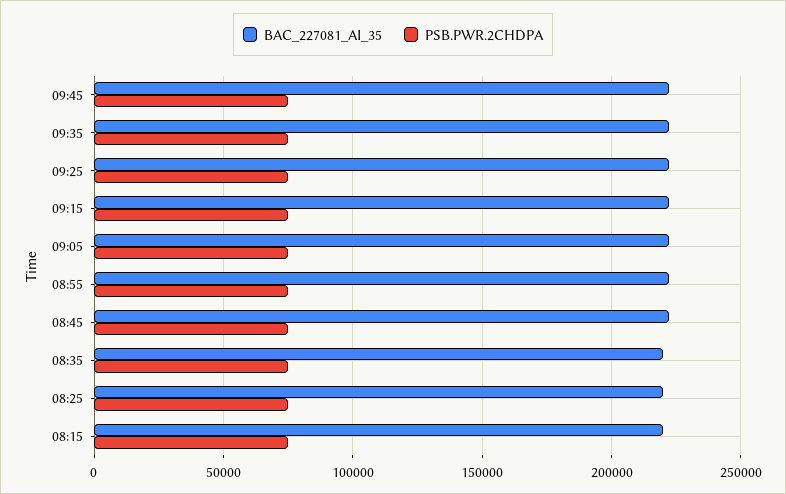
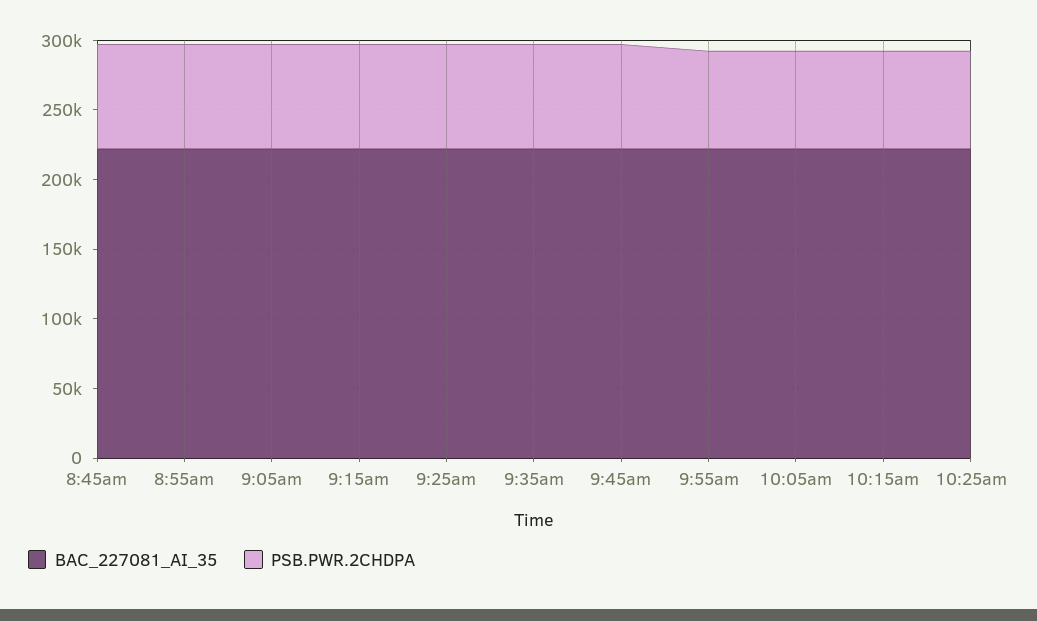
BAC_227081_AI_35, 08:35: 220000 -> none
PSB.PWR.2CHDPA, 08:35: 75000 -> none
BAC_227081_AI_35, 08:25: 220000 -> none
PSB.PWR.2CHDPA, 08:25: 75000 -> none
BAC_227081_AI_35, 08:15: 220000 -> none
PSB.PWR.2CHDPA, 08:15: 75000 -> none
BAC_227081_AI_35, 9:55am: none -> 220000
PSB.PWR.2CHDPA, 9:55am: none -> 70000
BAC_227081_AI_35, 10:05am: none -> 220000
PSB.PWR.2CHDPA, 10:05am: none -> 70000
BAC_227081_AI_35, 10:15am: none -> 220000
PSB.PWR.2CHDPA, 10:15am: none -> 70000
BAC_227081_AI_35, 10:25am: none -> 220000
PSB.PWR.2CHDPA, 10:25am: none -> 70000

